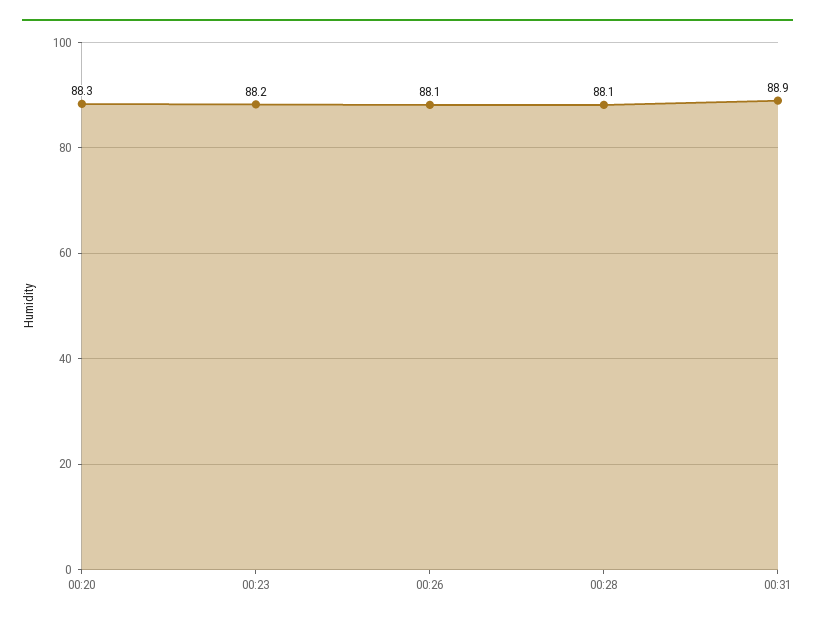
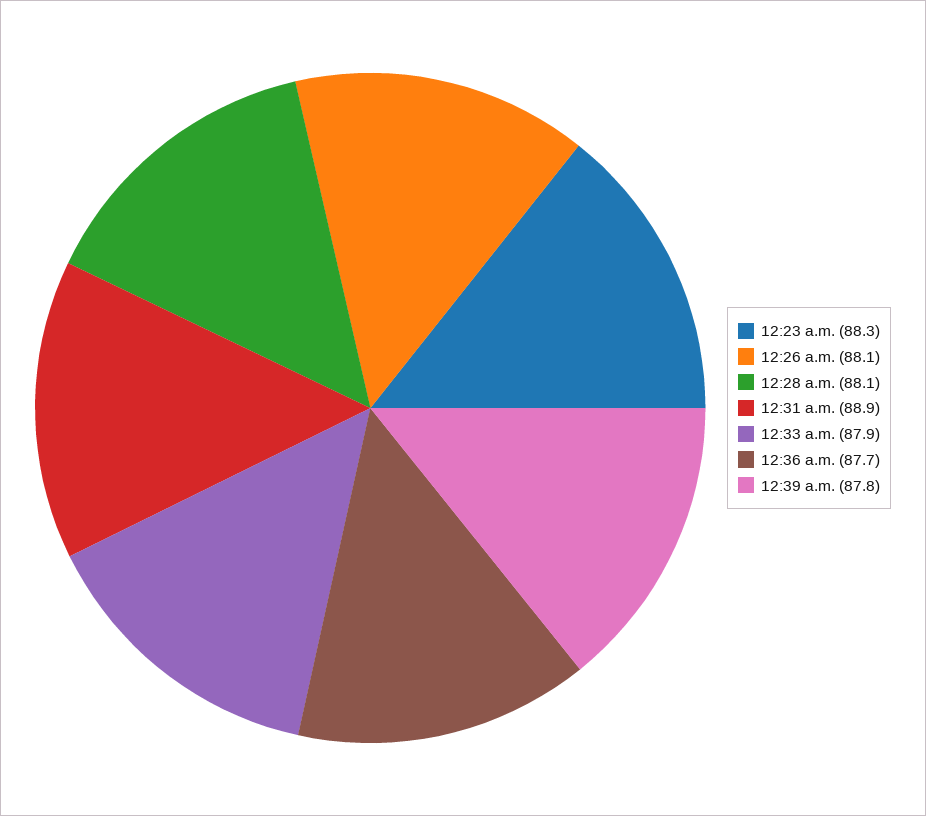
00:20: 88.3 -> none
00:23: 88.2 -> 88.3
12:33 a.m.: none -> 87.9
12:36 a.m.: none -> 87.7
12:39 a.m.: none -> 87.8

